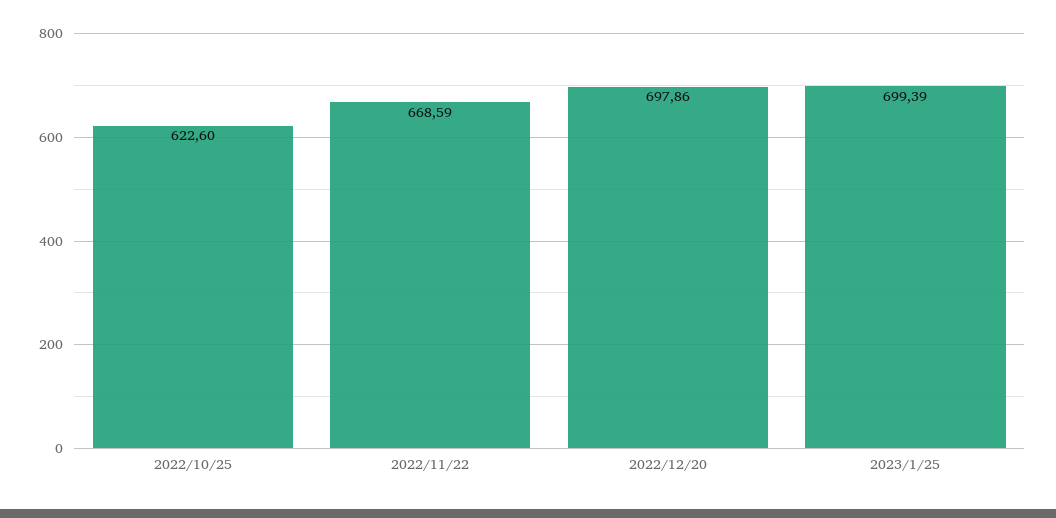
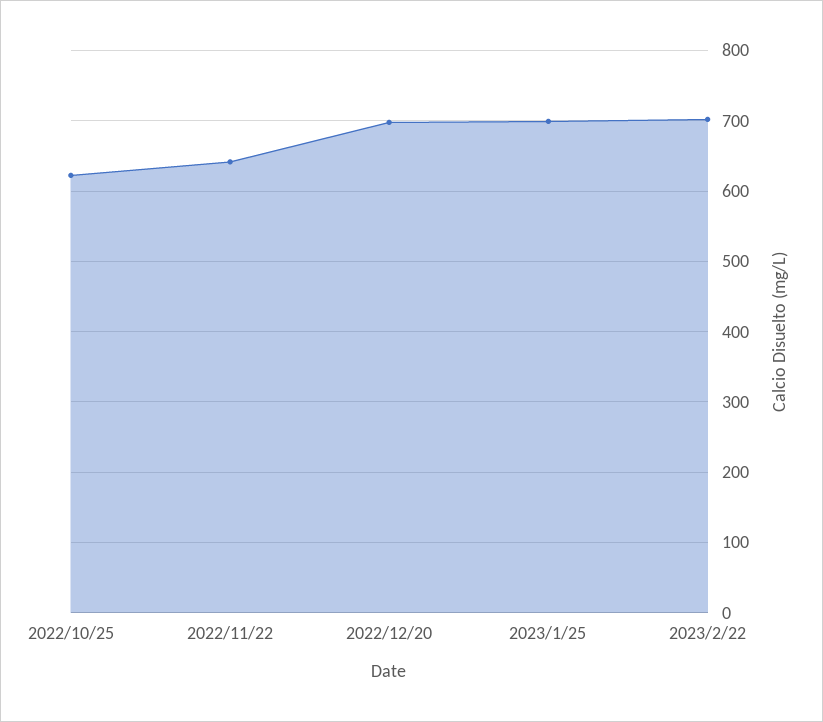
2022/11/22: 668.59 -> 640
2023/2/22: none -> 700

